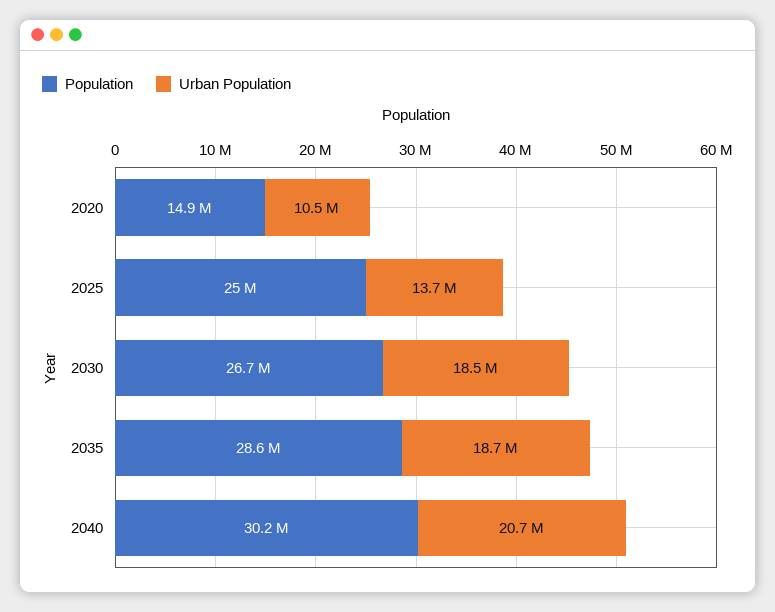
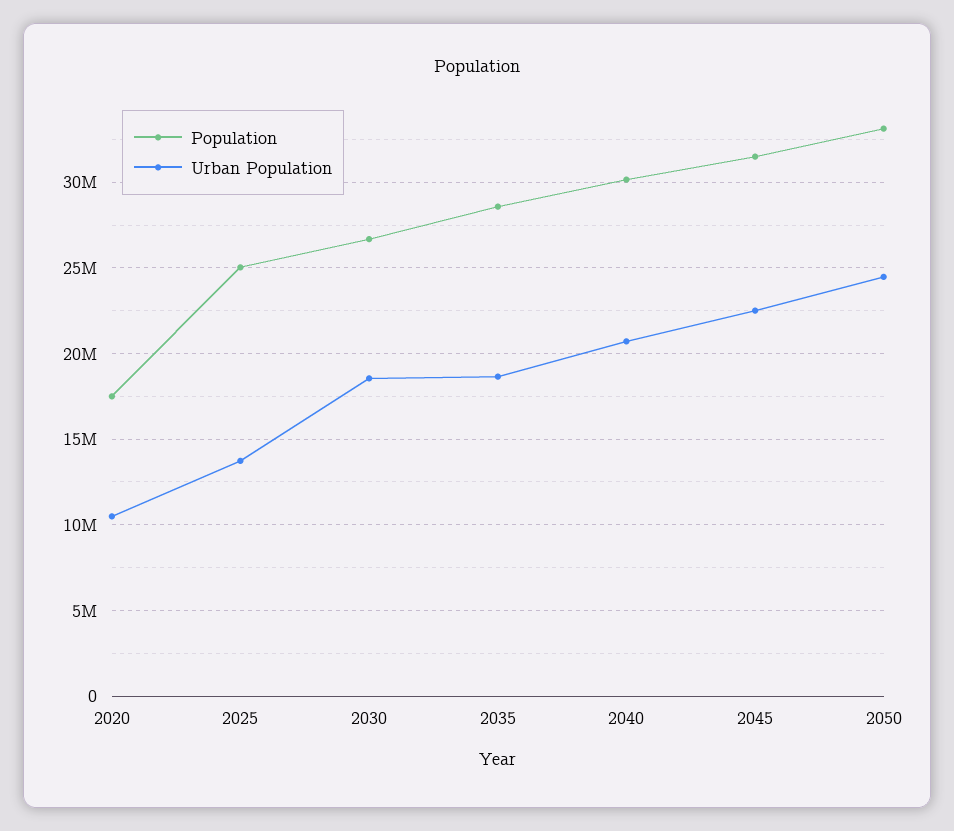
Population, 2020: 14900000 -> 17500000
Population, 2045: none -> 31500000
Urban Population, 2045: none -> 22500000
Population, 2050: none -> 33000000
Urban Population, 2050: none -> 24500000

